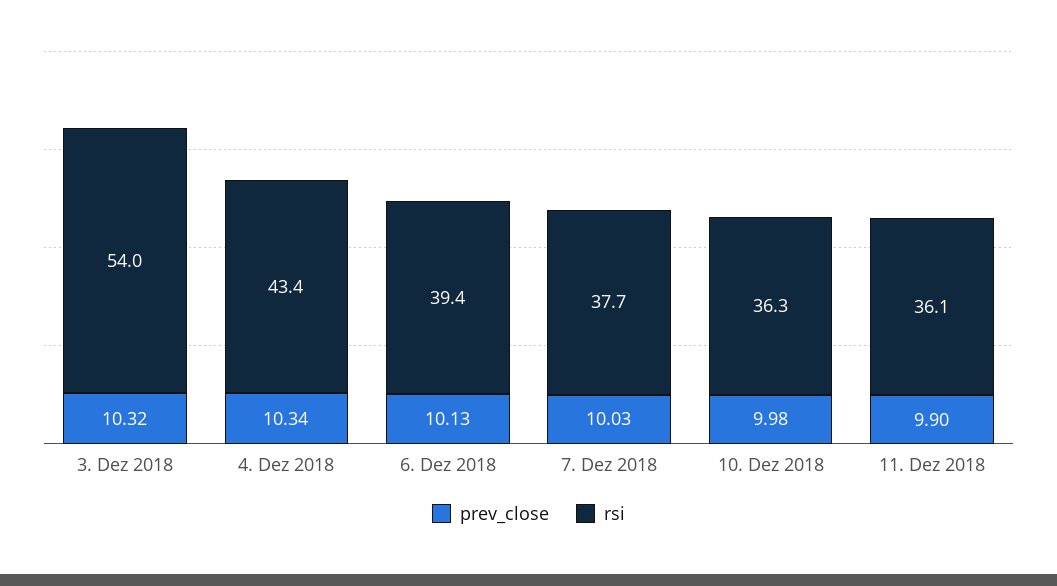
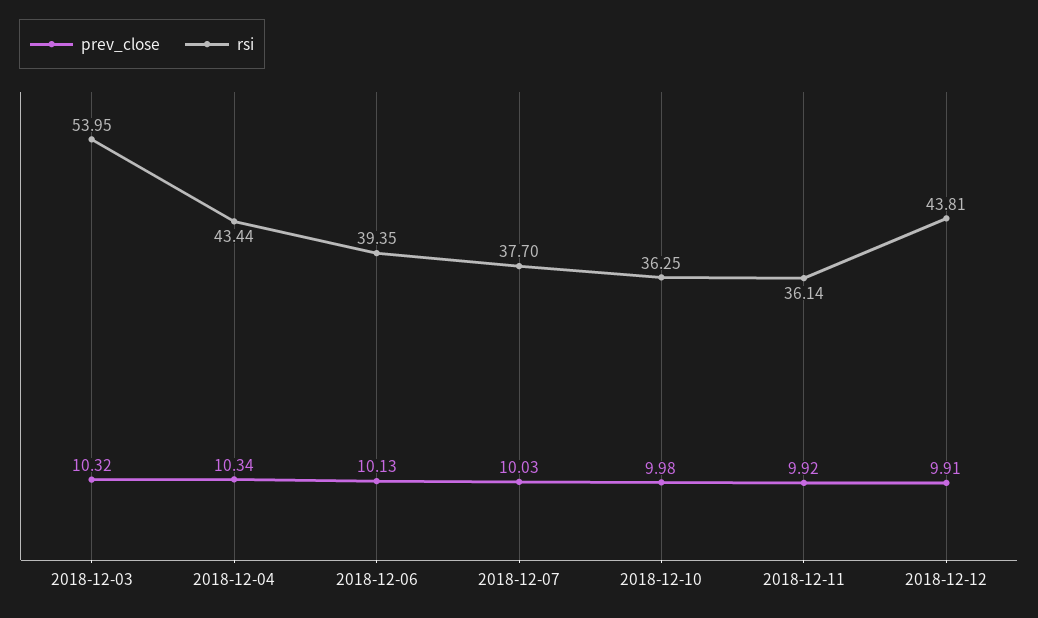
prev_close, 11. Dez 2018: 9.9 -> 9.92
prev_close, 2018-12-12: none -> 9.91
rsi, 2018-12-12: none -> 43.81

